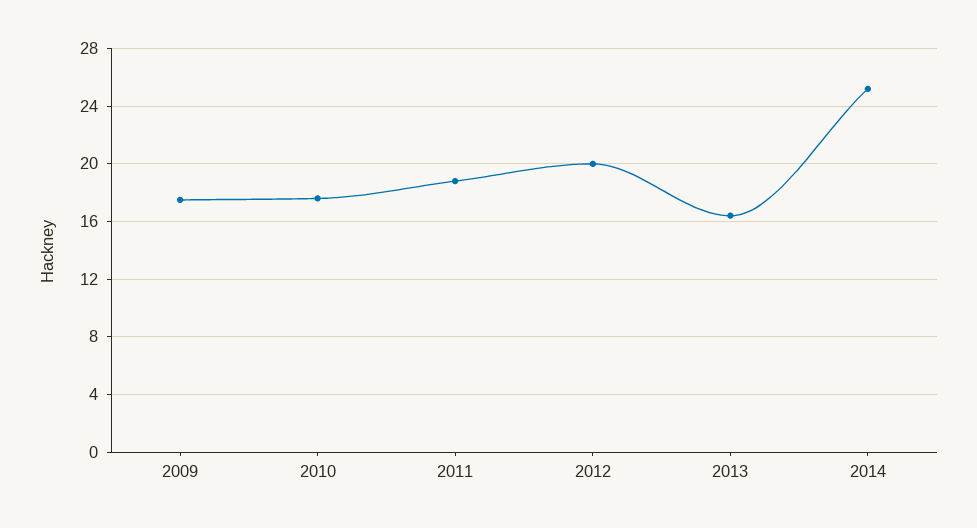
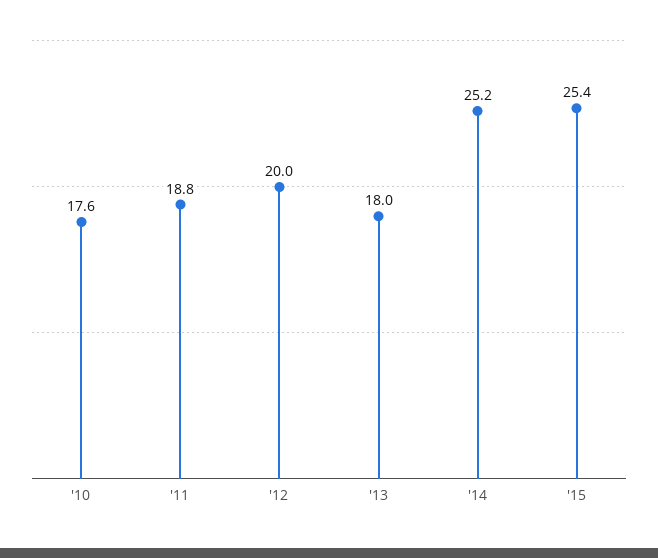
2009: 17.5 -> none
2013: 16.5 -> 18
'15: none -> 25.4

